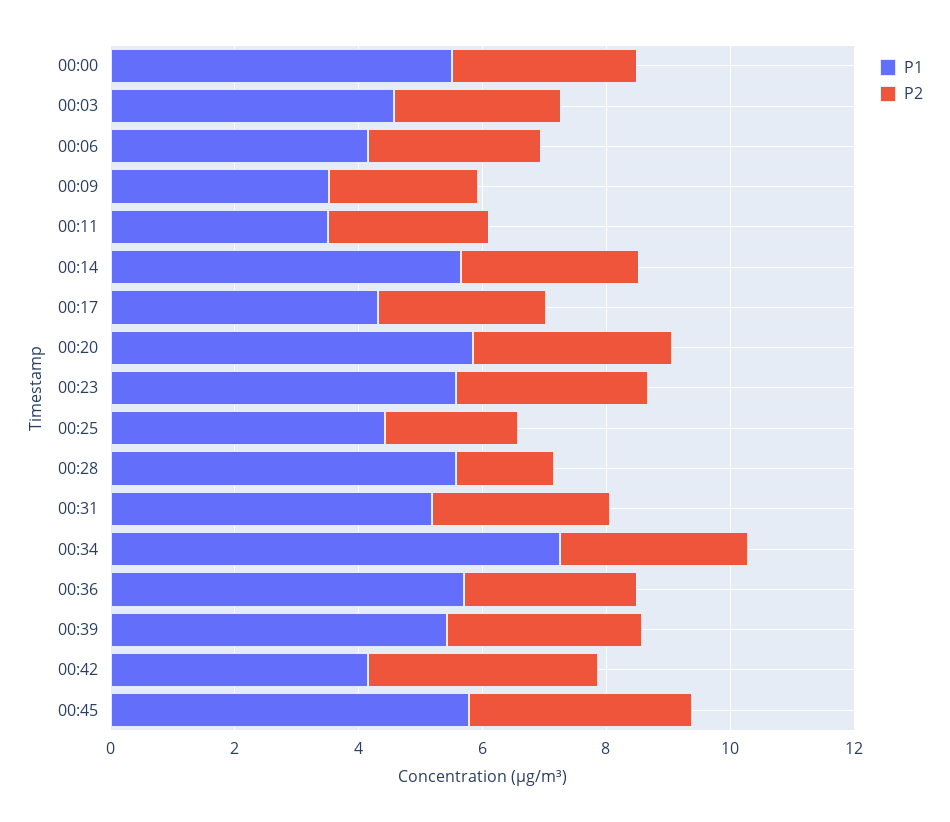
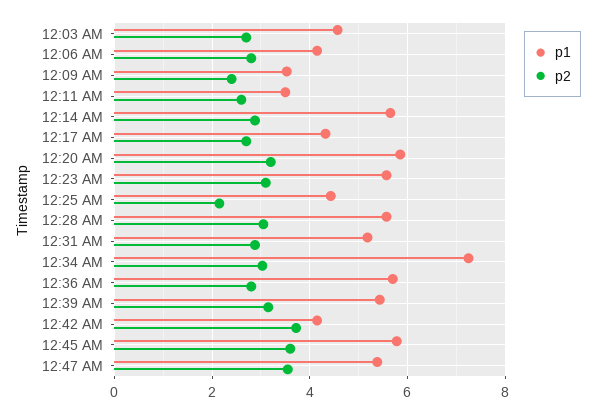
P1, 00:00: 5.5 -> none
P2, 00:00: 3 -> none
P2, 00:28: 1.5 -> 3
P1, 12:47 AM: none -> 5.4
P2, 12:47 AM: none -> 3.6

